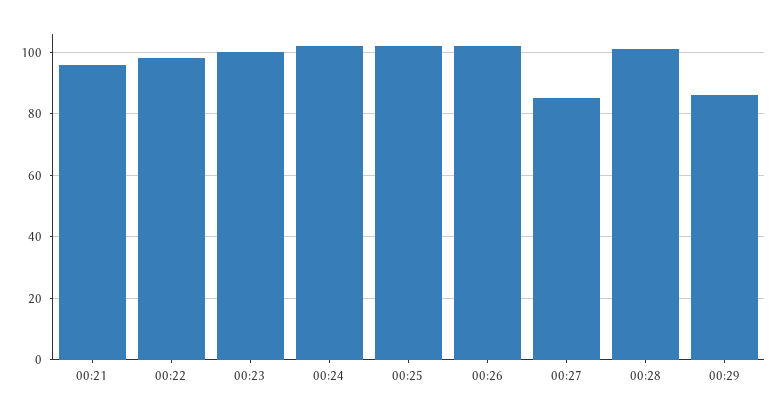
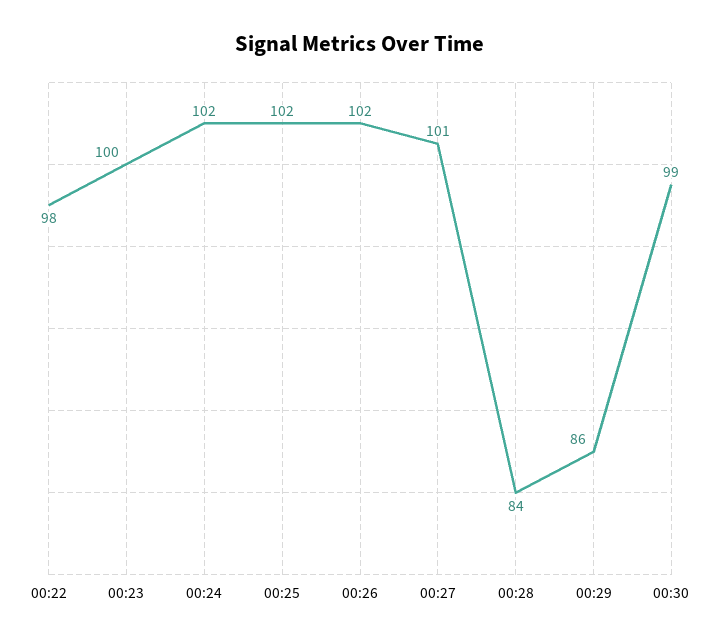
00:21: 95 -> none
00:27: 85 -> 101
00:28: 100 -> 84
00:30: none -> 99

